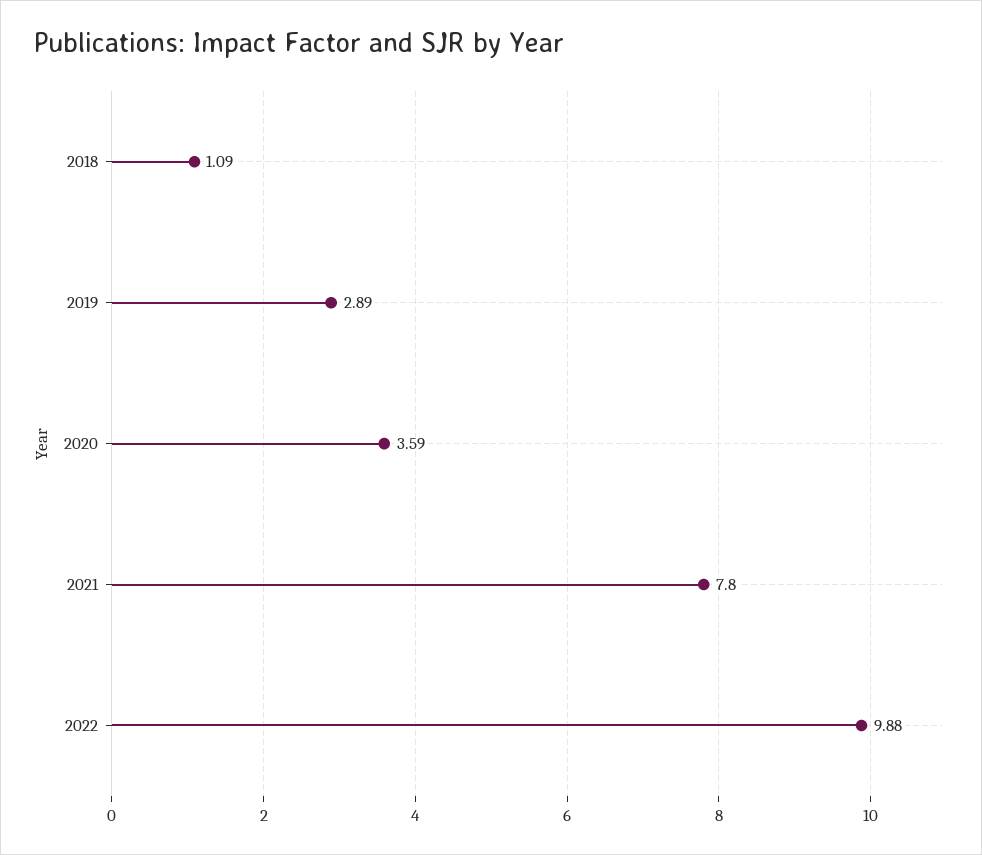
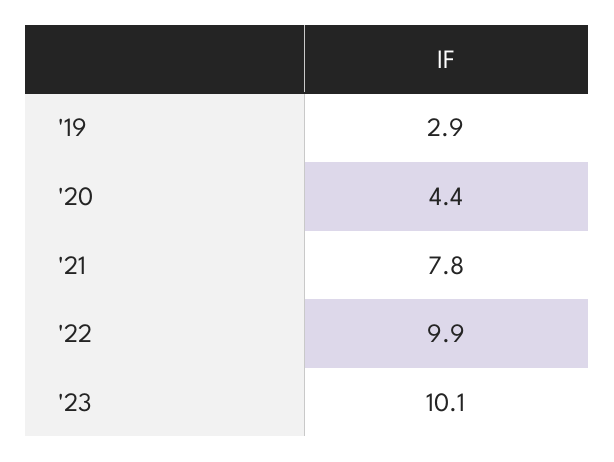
2018: 1.09 -> none
2020: 3.59 -> 4.4
'23: none -> 10.1

